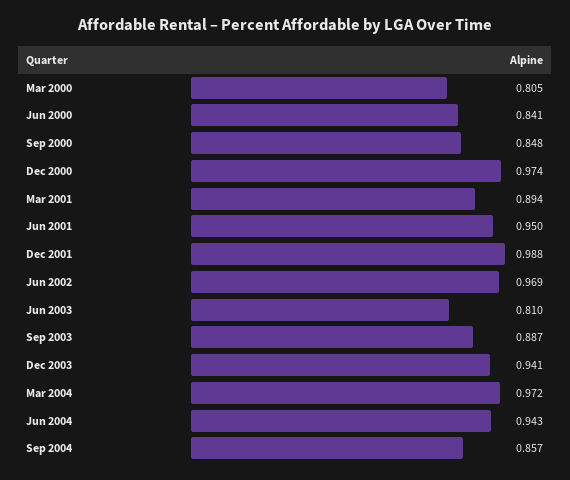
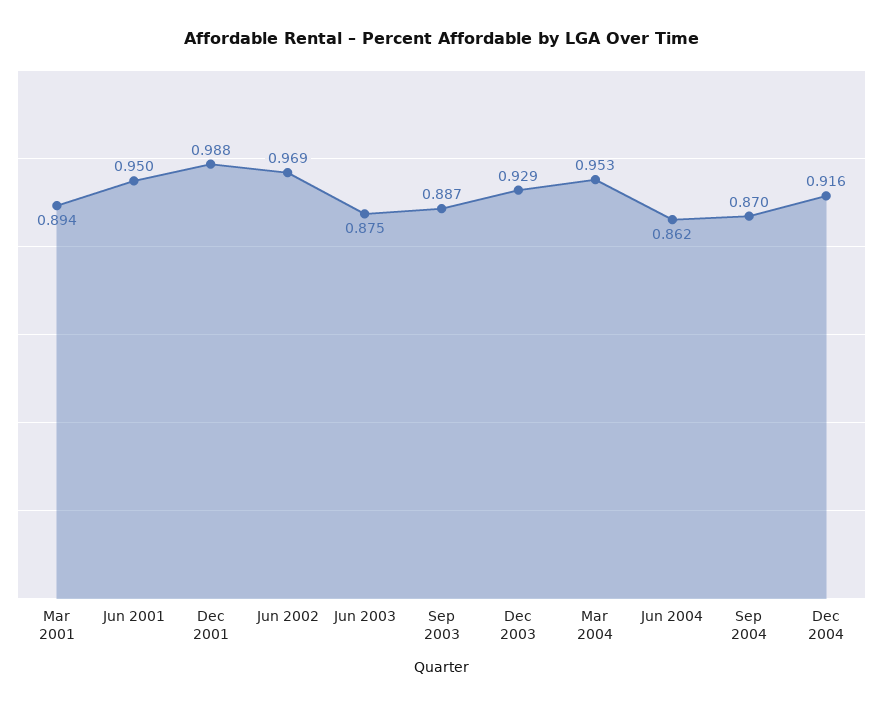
Mar 2000: 0.805 -> none
Jun 2000: 0.841 -> none
Sep 2000: 0.848 -> none
Dec 2000: 0.974 -> none
Jun 2003: 0.81 -> 0.875
Dec 2003: 0.941 -> 0.929
Mar 2004: 0.972 -> 0.953
Jun 2004: 0.943 -> 0.862
Sep 2004: 0.857 -> 0.87
Dec 2004: none -> 0.916

